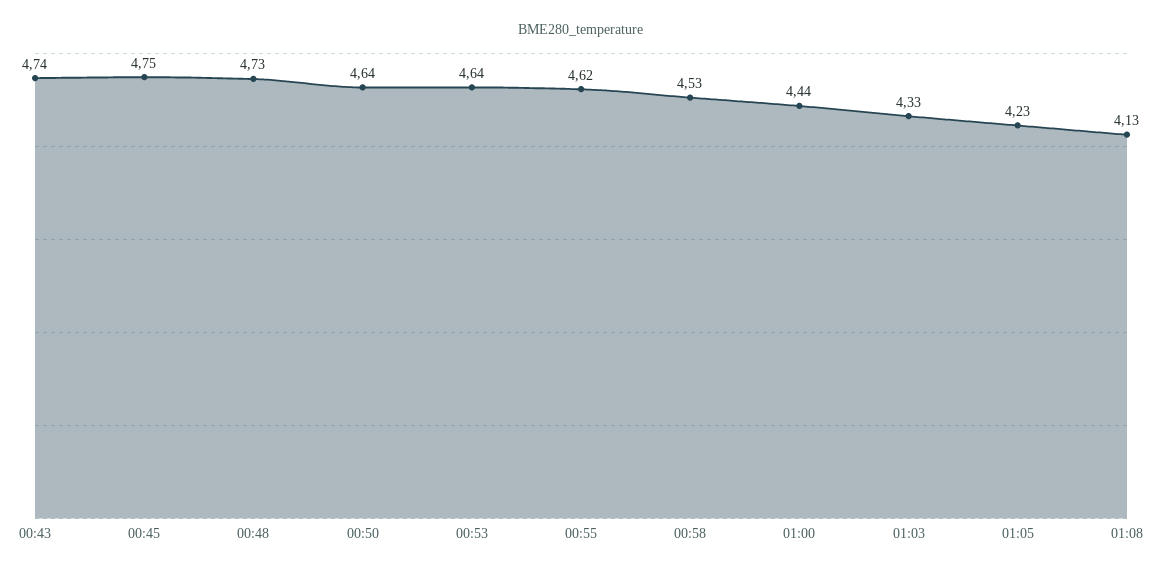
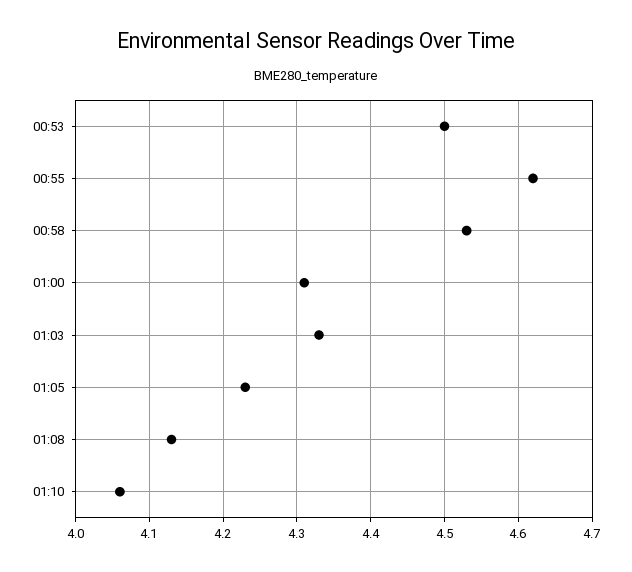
00:43: 4.74 -> none
00:45: 4.75 -> none
00:48: 4.73 -> none
00:50: 4.64 -> none
00:53: 4.64 -> 4.5
01:00: 4.44 -> 4.31
01:10: none -> 4.06

